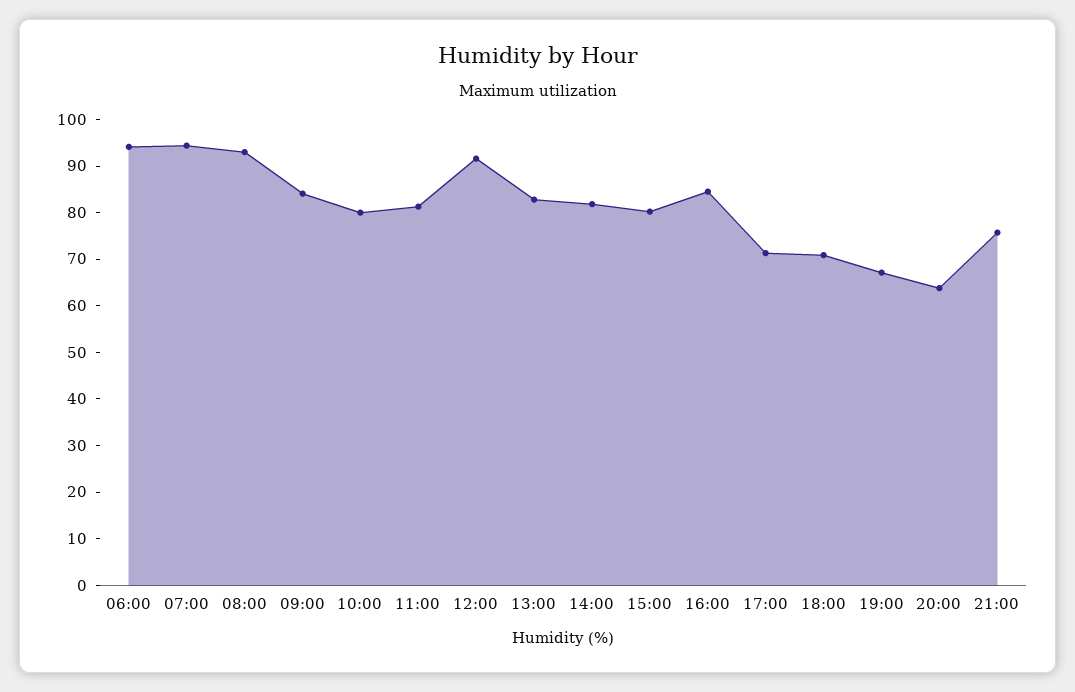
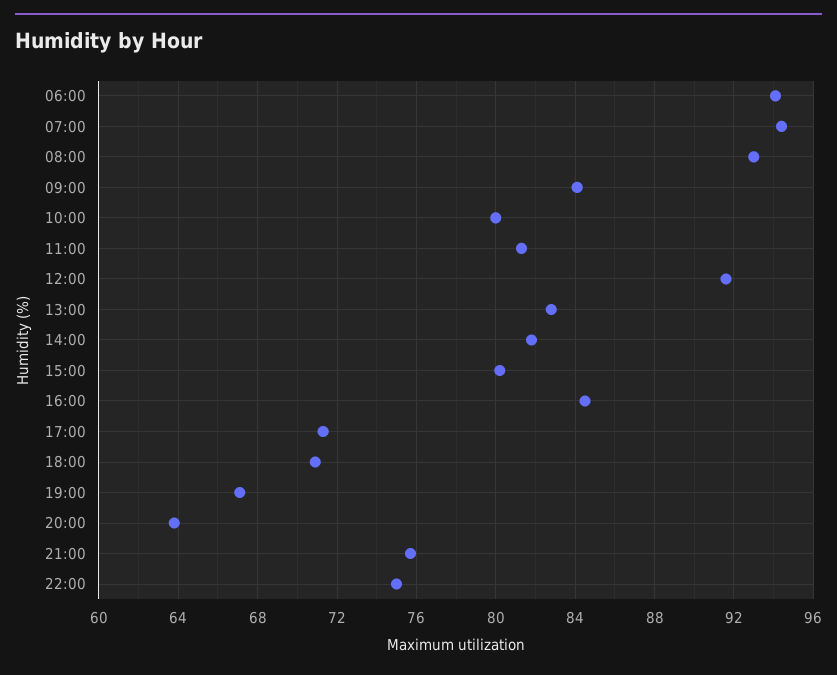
22:00: none -> 75

